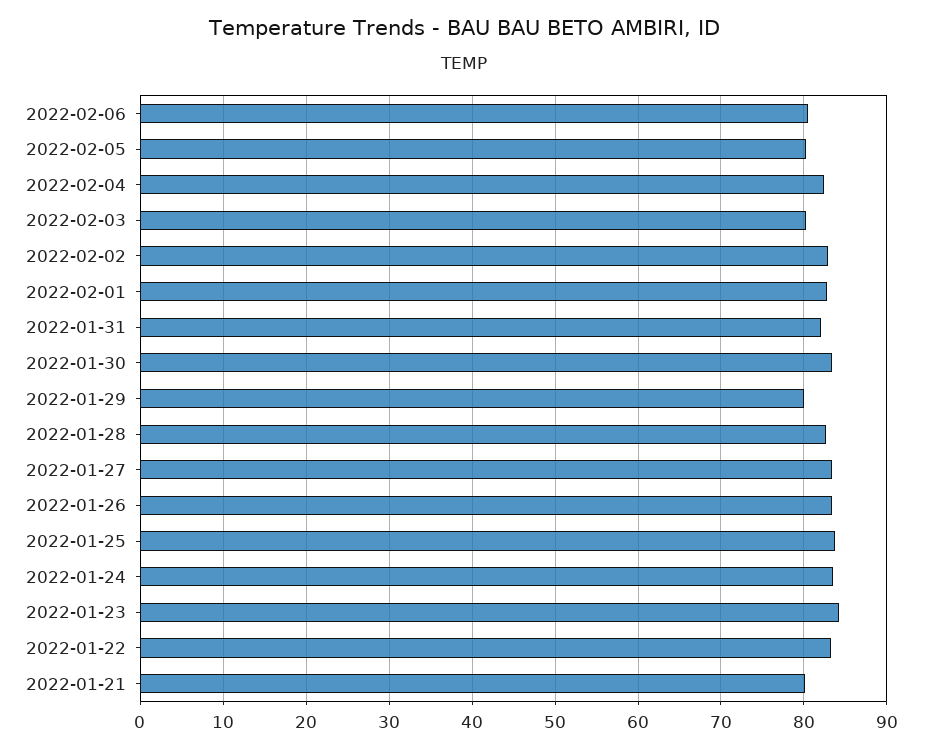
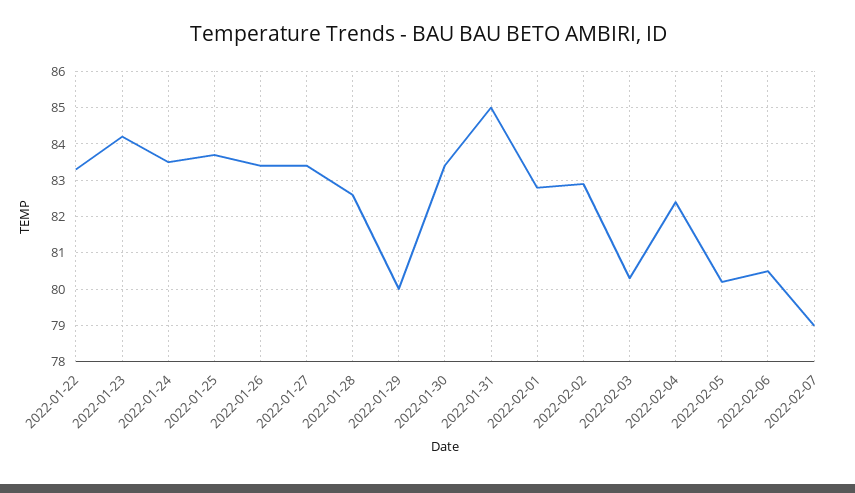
2022-01-31: 82 -> 85
2022-01-21: 80 -> none
2022-02-07: none -> 79

